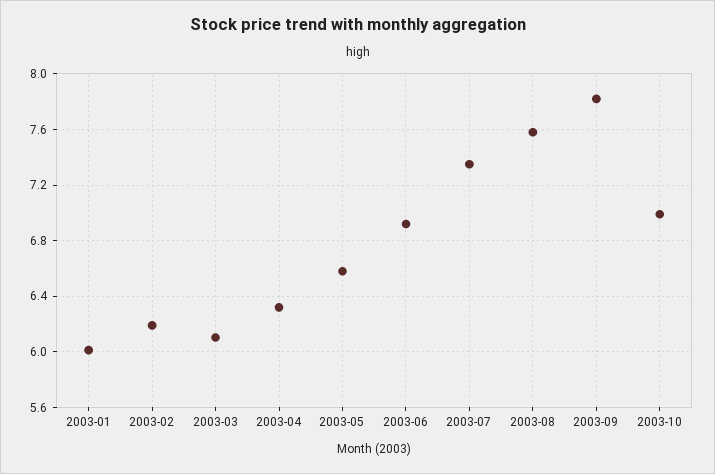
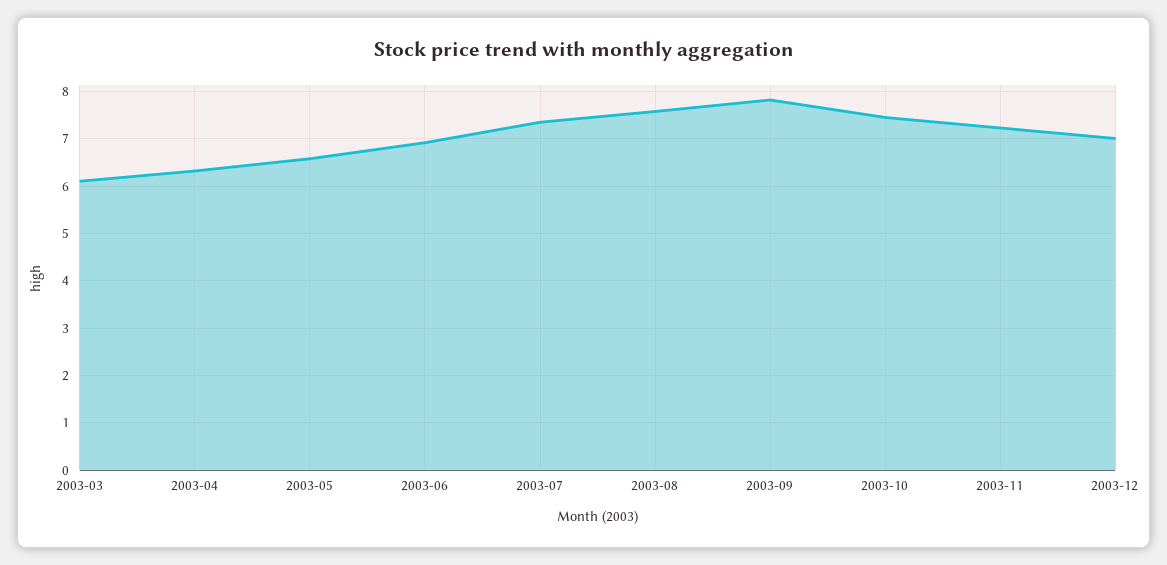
2003-01: 6 -> none
2003-02: 6.2 -> none
2003-10: 7 -> 7.4
2003-11: none -> 7.2
2003-12: none -> 7

